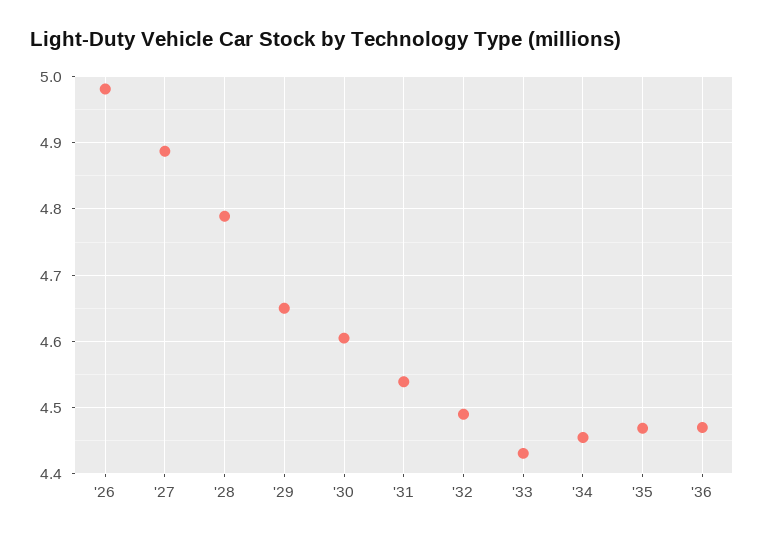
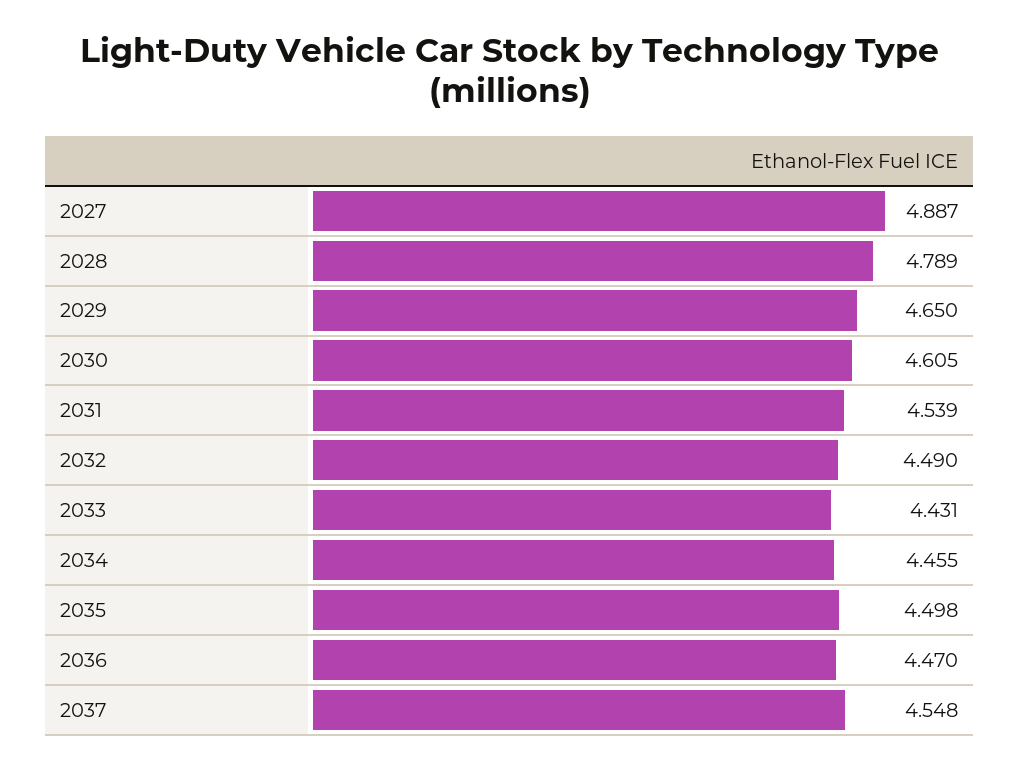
'26: 4.98 -> none
'35: 4.47 -> 4.498
2037: none -> 4.548

